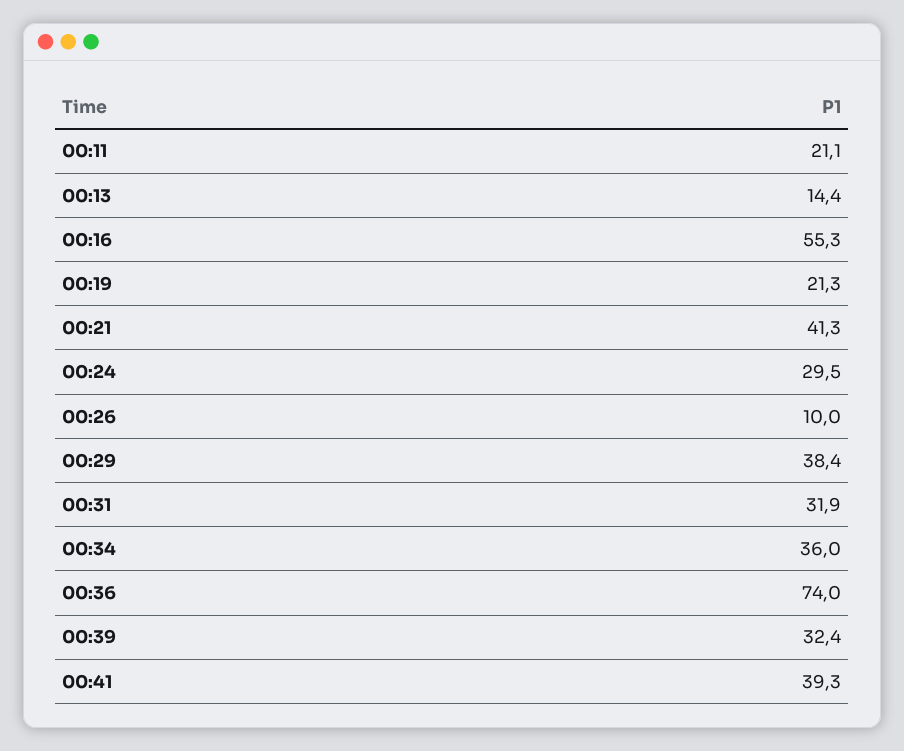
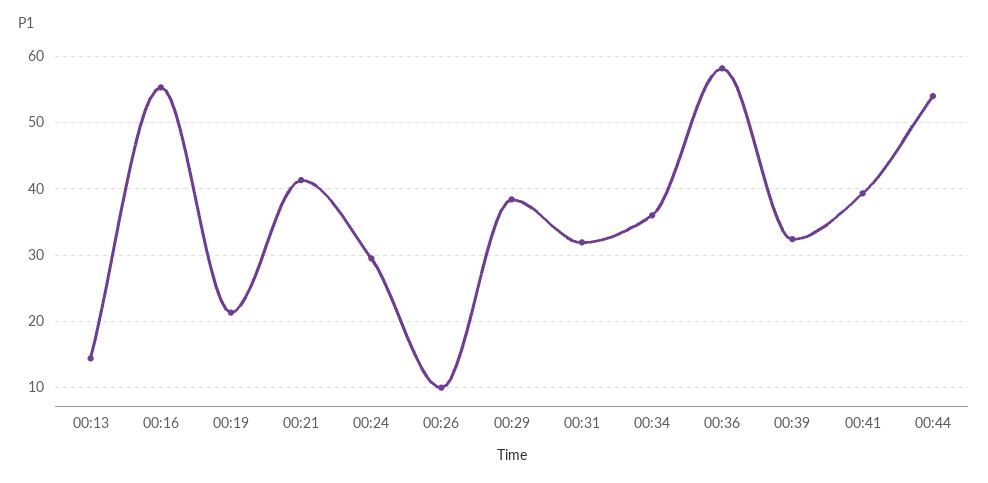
00:11: 21.1 -> none
00:36: 74 -> 58
00:44: none -> 54

